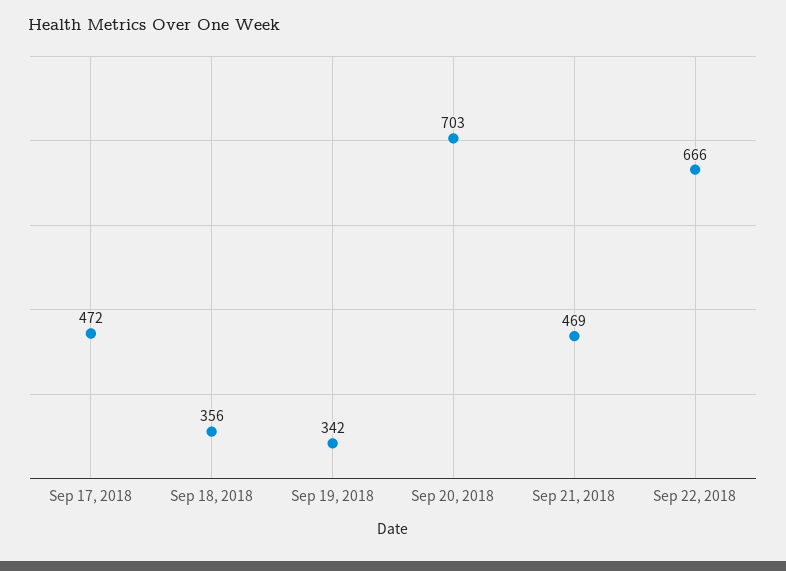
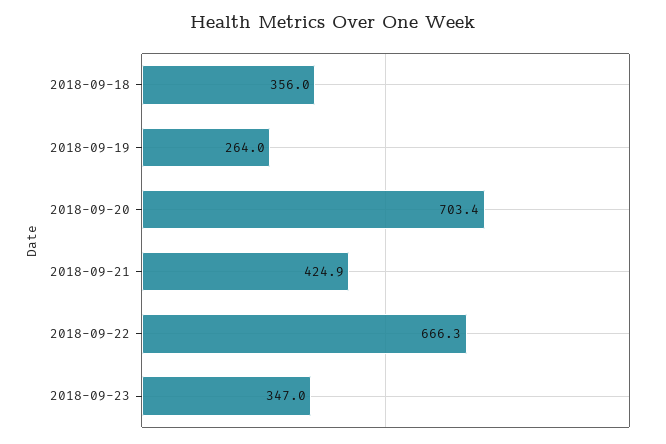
Sep 17, 2018: 472 -> none
Sep 19, 2018: 342 -> 264
Sep 21, 2018: 469 -> 424.9
2018-09-23: none -> 347

